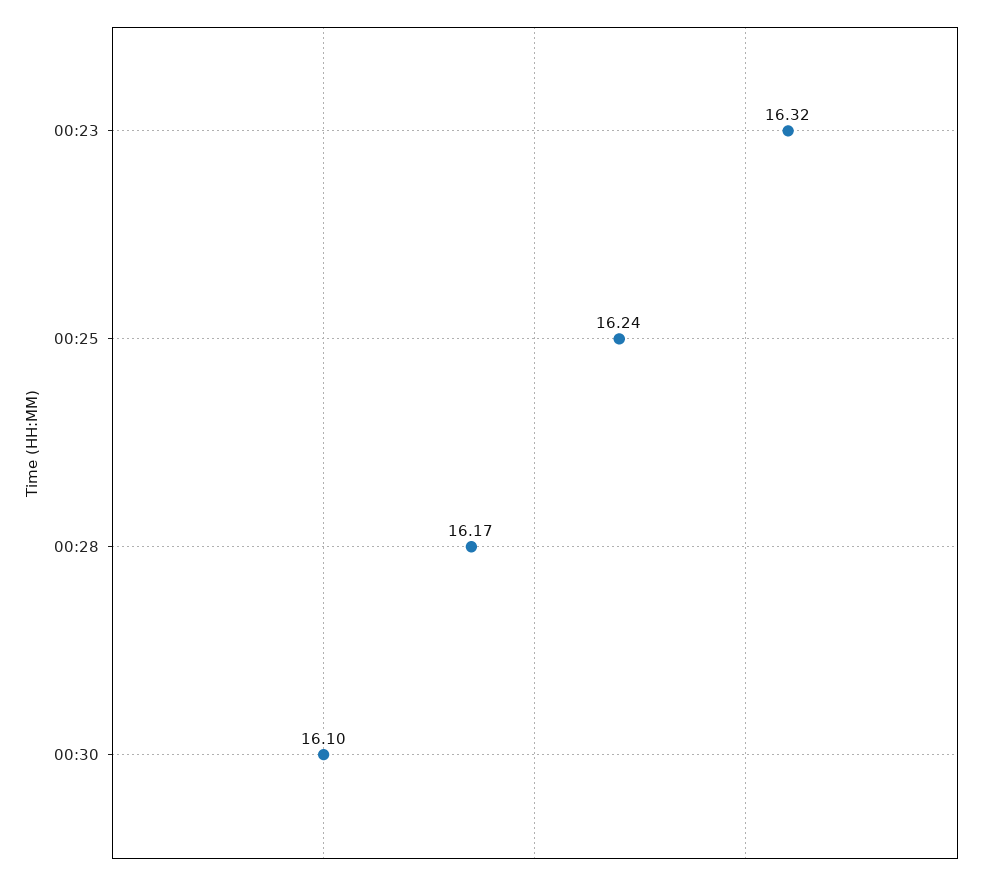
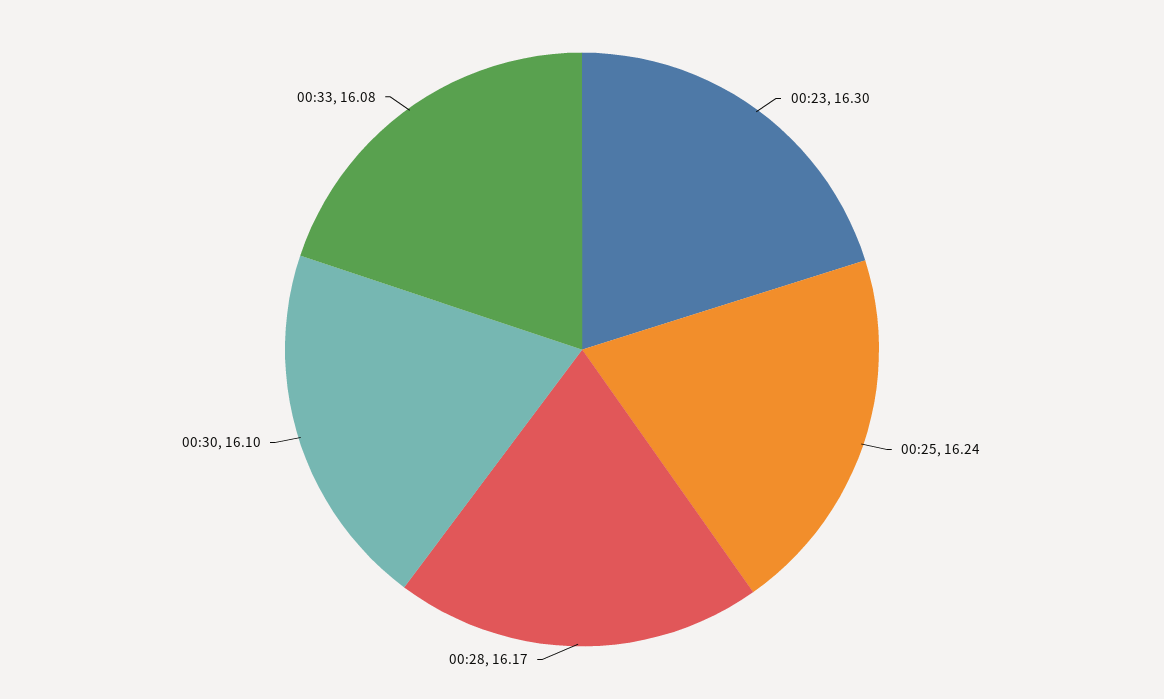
00:23: 16.32 -> 16.3
00:33: none -> 16.08

